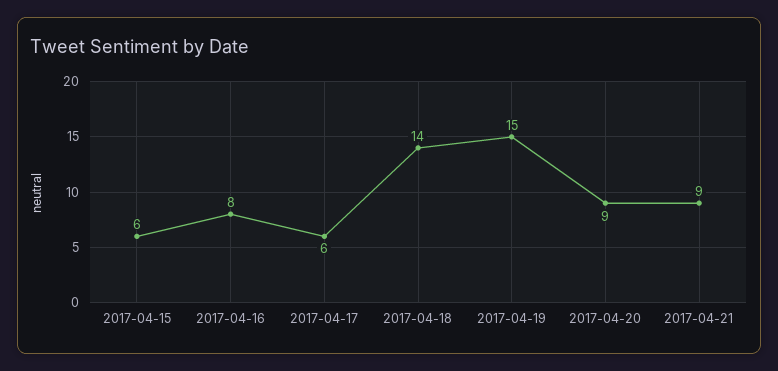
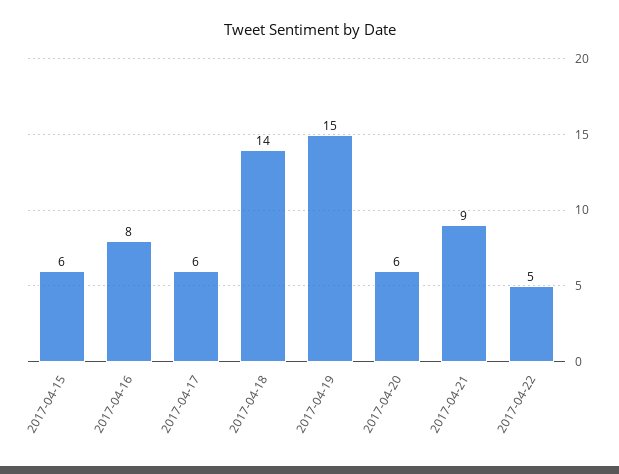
2017-04-20: 9 -> 6
2017-04-22: none -> 5

